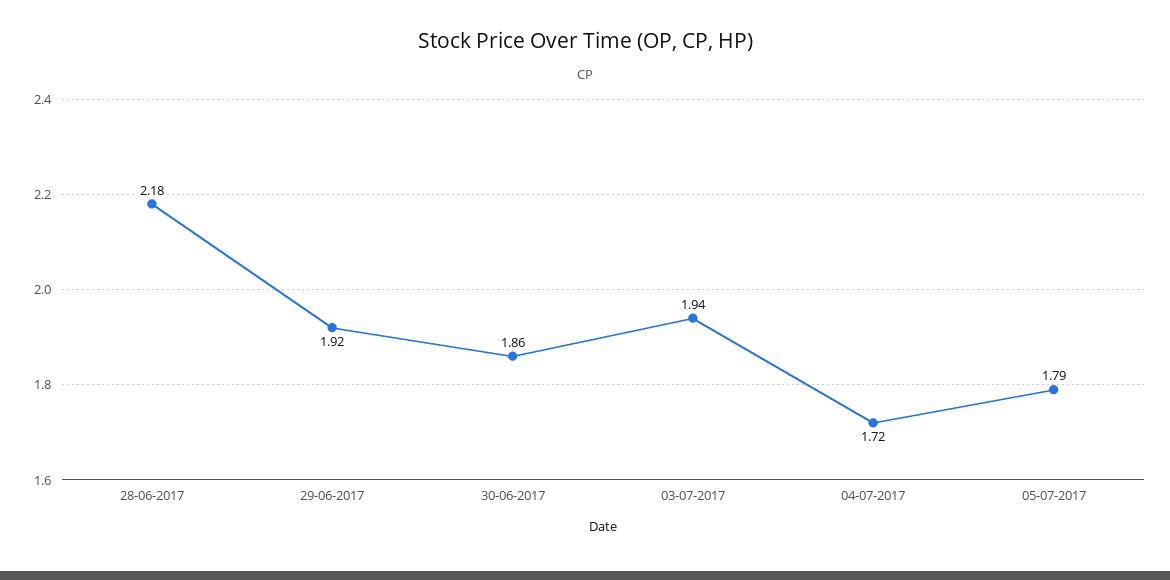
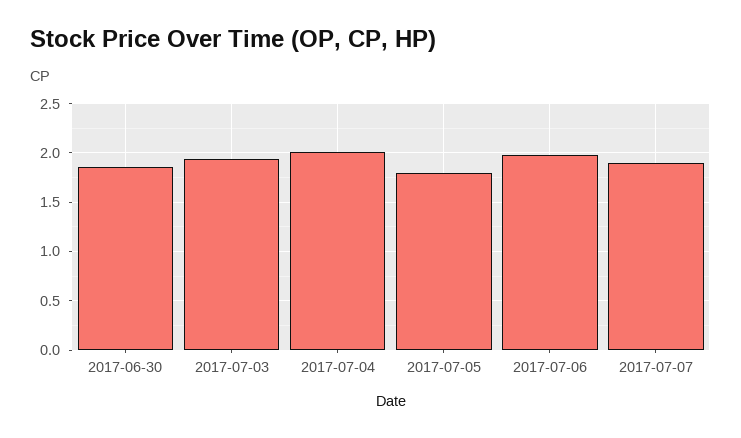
28-06-2017: 2.18 -> none
29-06-2017: 1.92 -> none
04-07-2017: 1.72 -> 2
2017-07-06: none -> 2
2017-07-07: none -> 1.9

